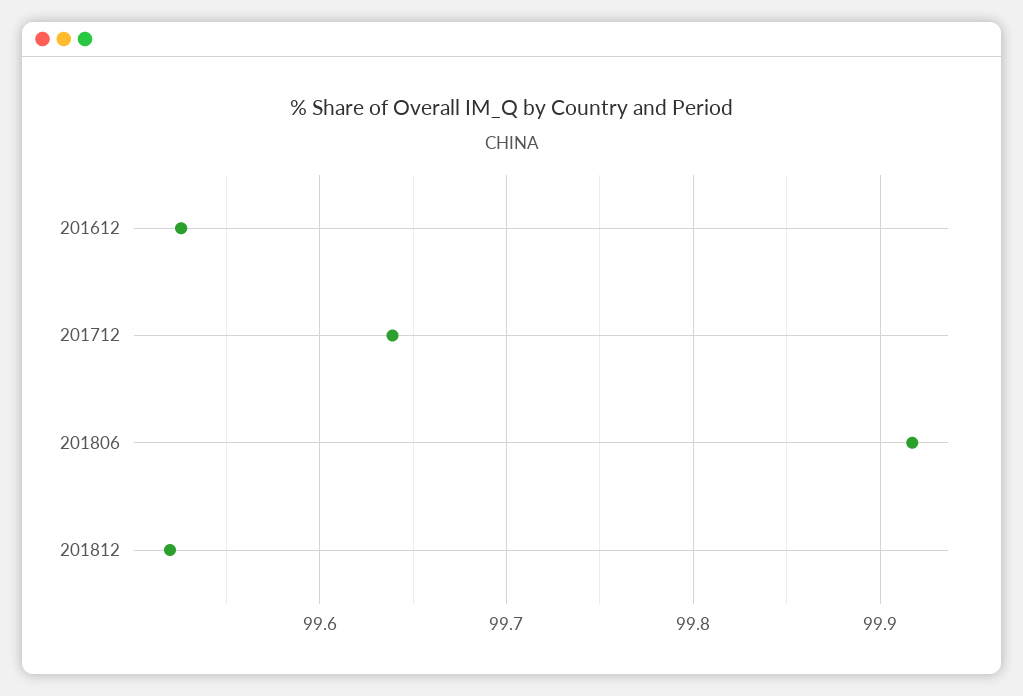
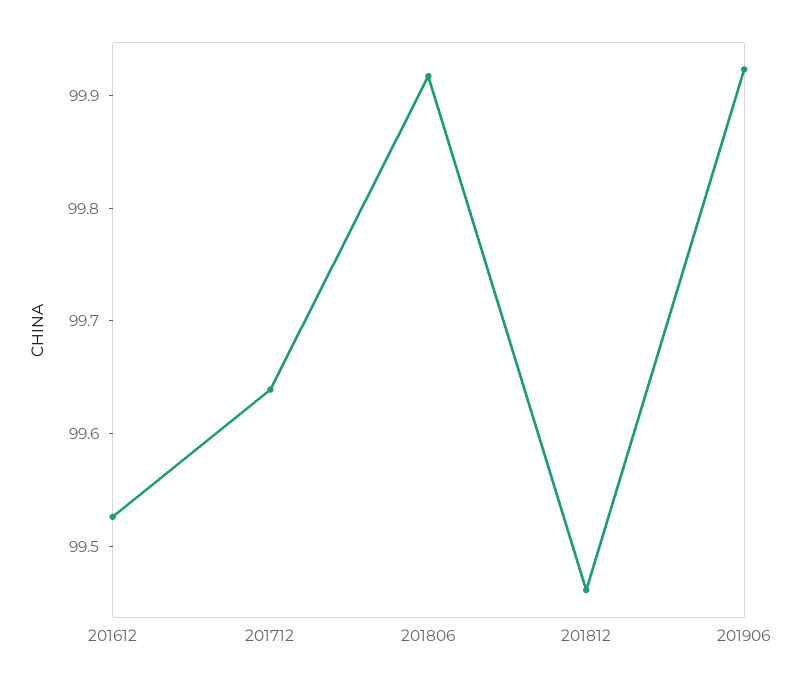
201812: 99.52 -> 99.46
201906: none -> 99.92

